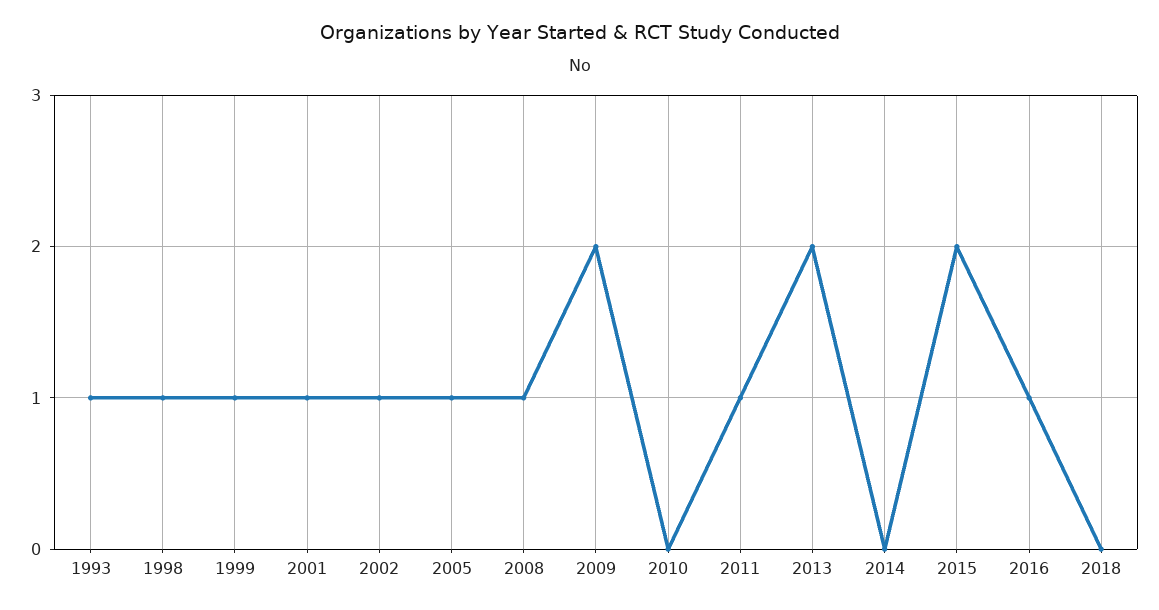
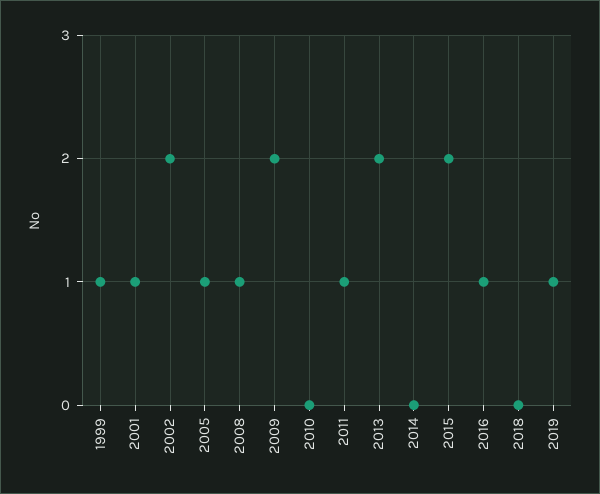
1993: 1 -> none
1998: 1 -> none
2002: 1 -> 2
2019: none -> 1

